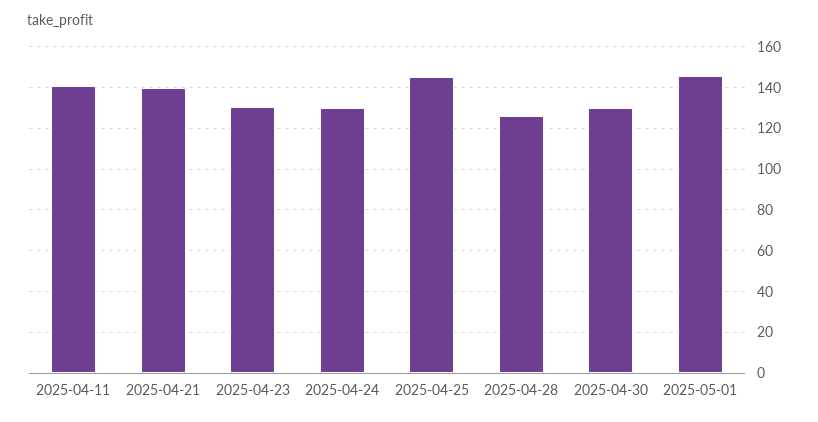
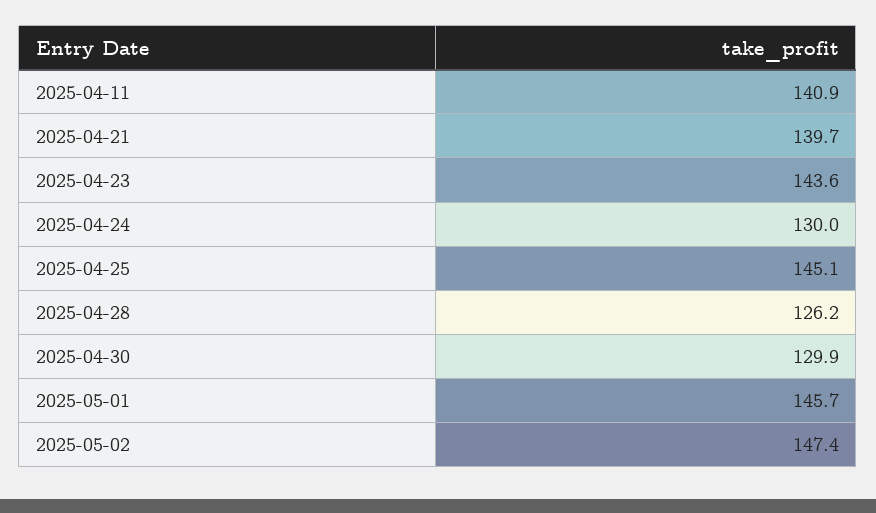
2025-04-23: 130 -> 143.6
2025-05-02: none -> 147.4

